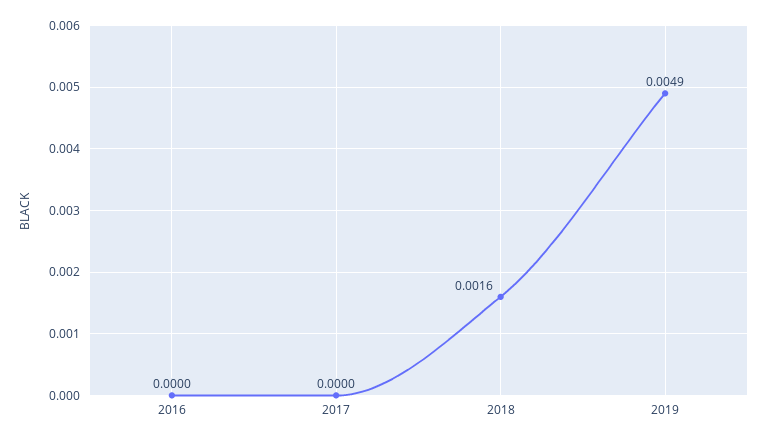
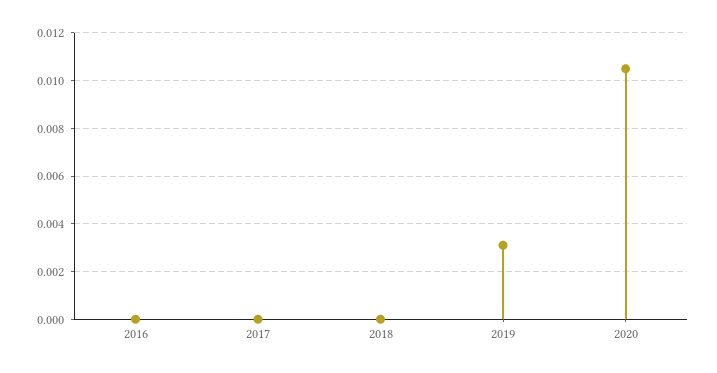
2018: 0.0016 -> 0
2019: 0.0049 -> 0.003
2020: none -> 0.0105

